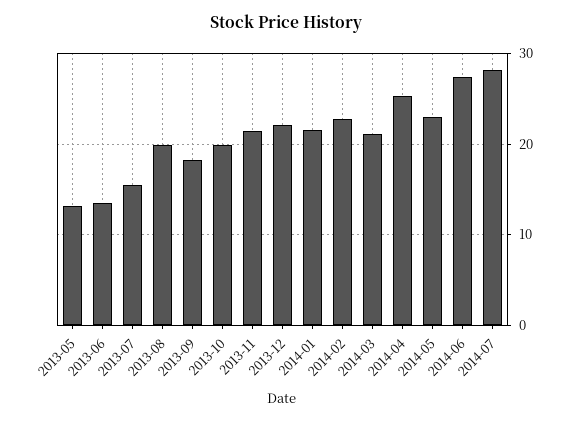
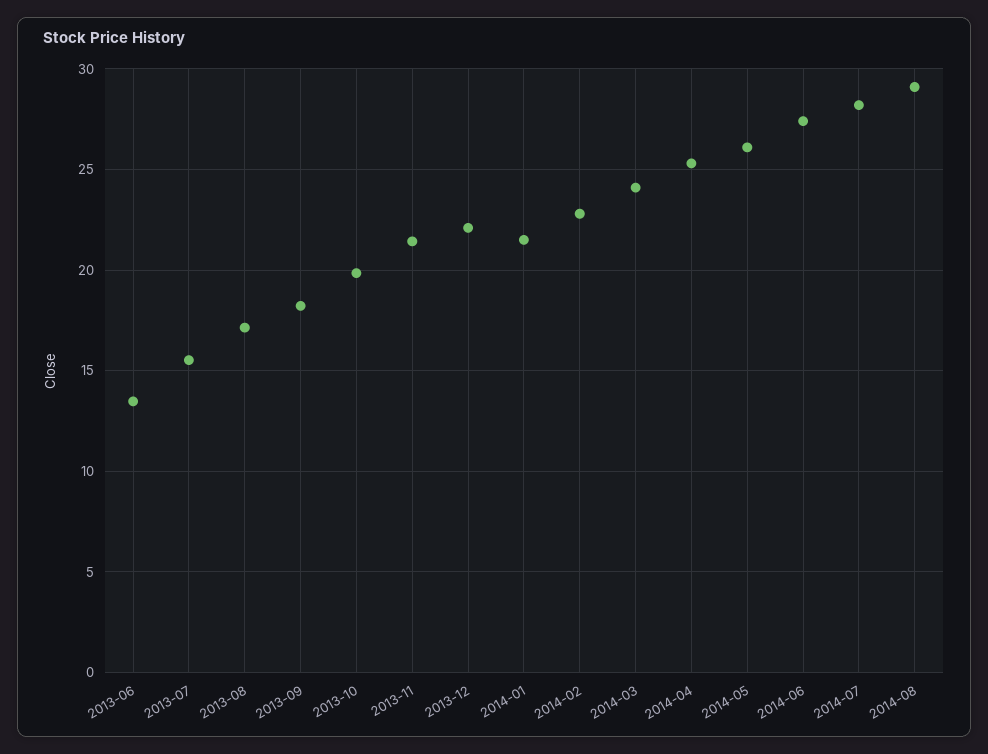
2013-05: 13 -> none
2013-08: 20 -> 17
2014-03: 21 -> 24
2014-05: 23 -> 26
2014-08: none -> 29

